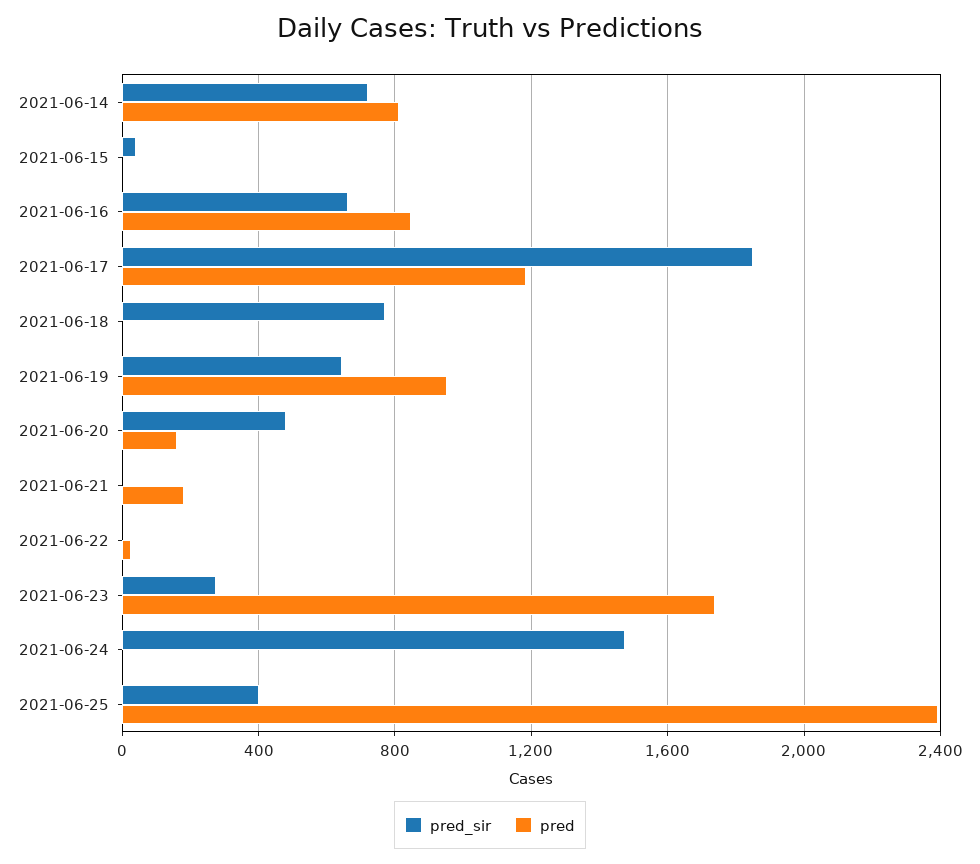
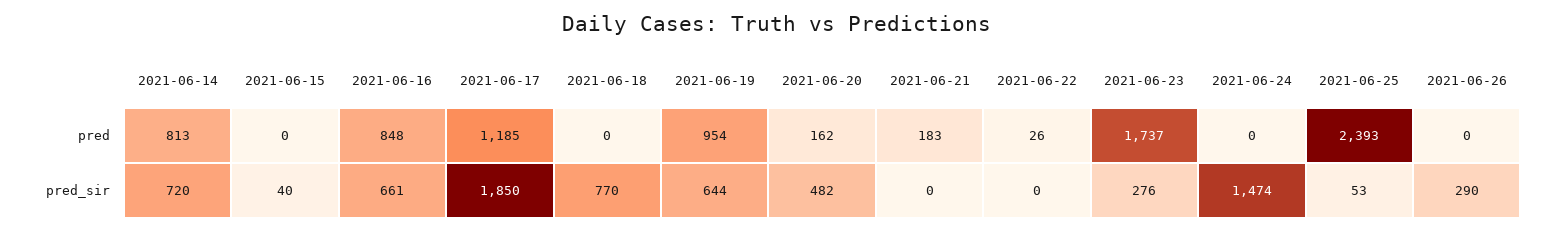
pred_sir, 2021-06-25: 400 -> 53
pred, 2021-06-26: none -> 0
pred_sir, 2021-06-26: none -> 290

